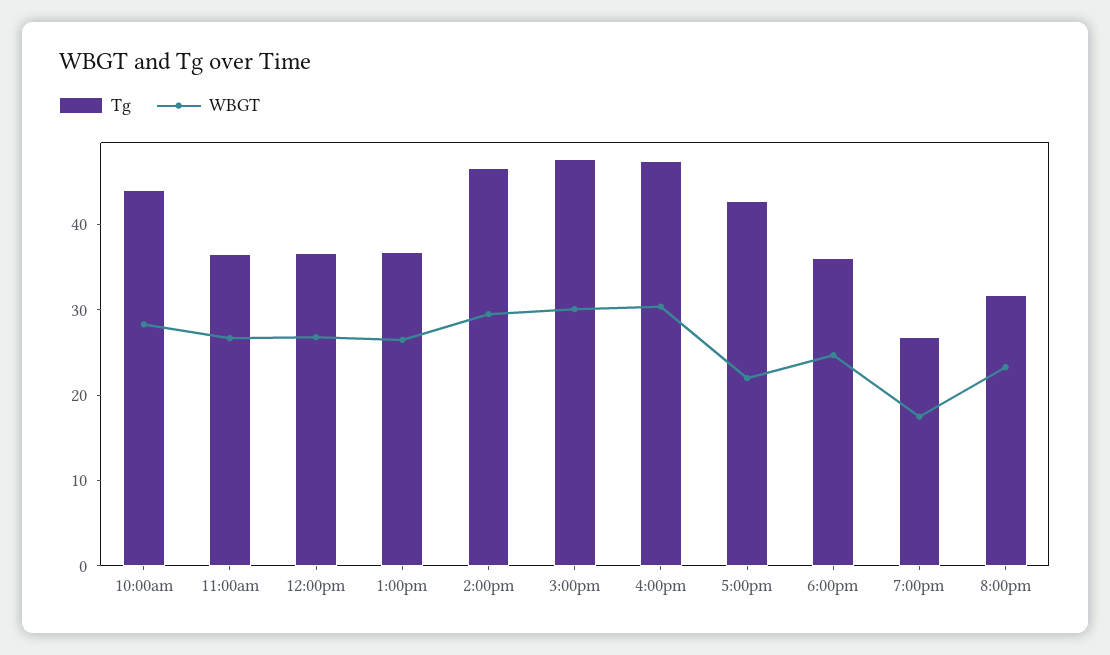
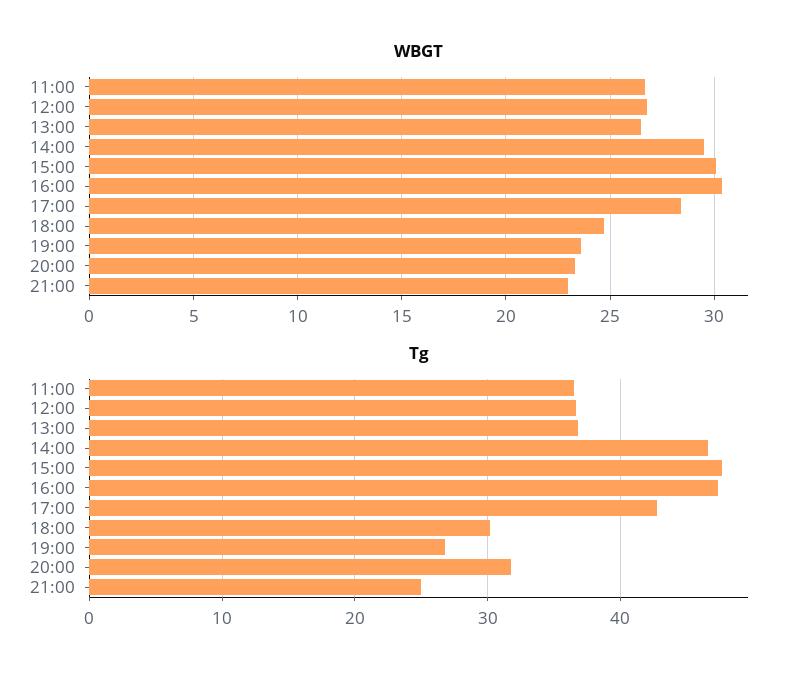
Tg, 10:00am: 44 -> none
WBGT, 10:00am: 28 -> none
WBGT, 5:00pm: 22 -> 28.5
Tg, 6:00pm: 36 -> 30
WBGT, 7:00pm: 18 -> 23.5
WBGT, 21:00: none -> 23
Tg, 21:00: none -> 25

